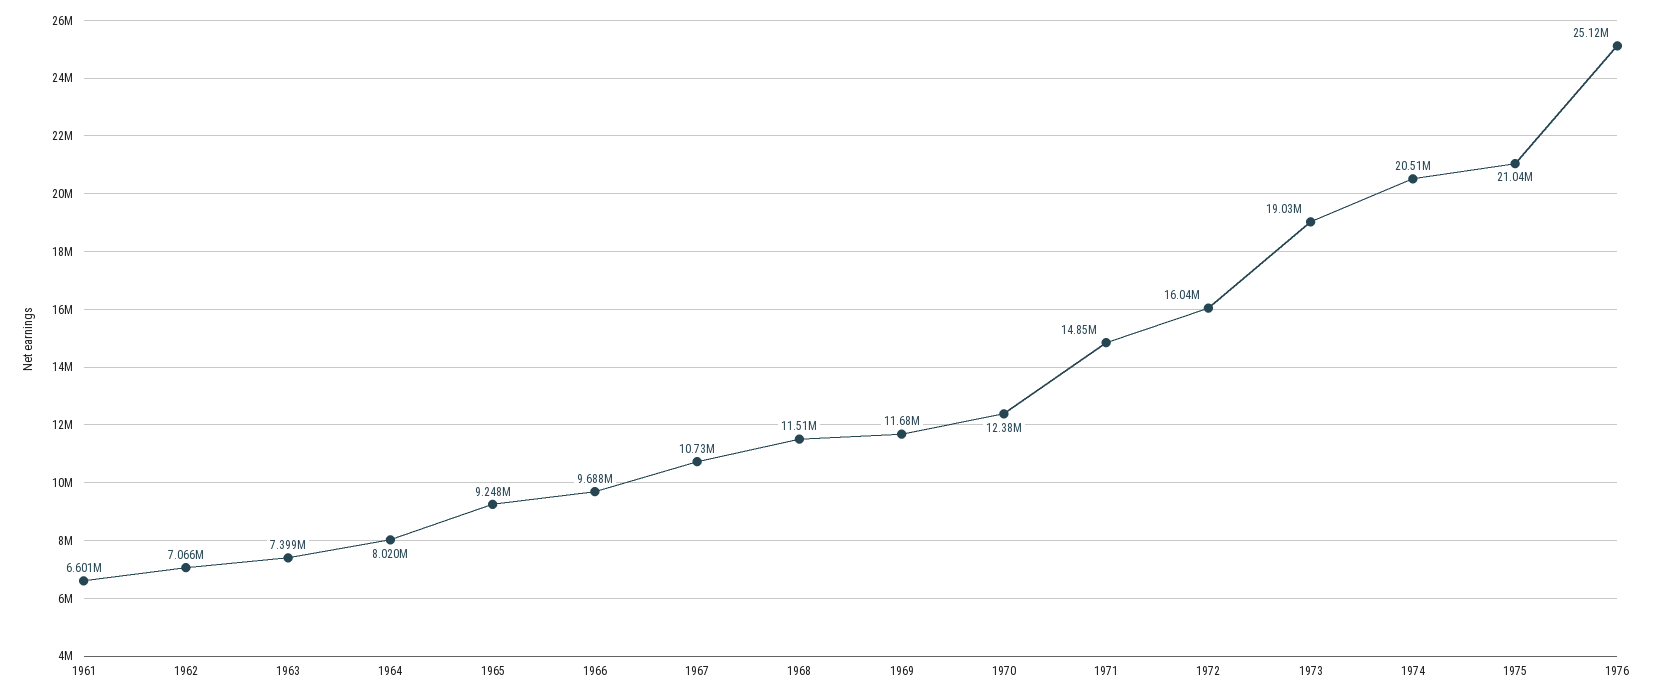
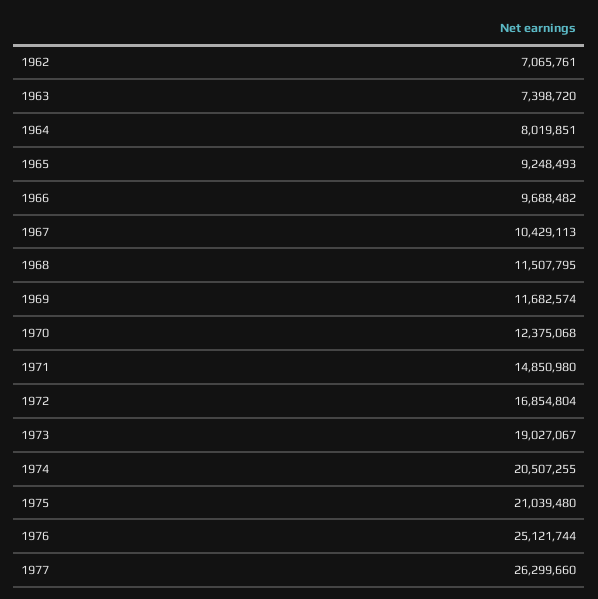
1961: 6601000 -> none
1967: 10730000 -> 10429113
1972: 16040000 -> 16854804
1977: none -> 26299660

